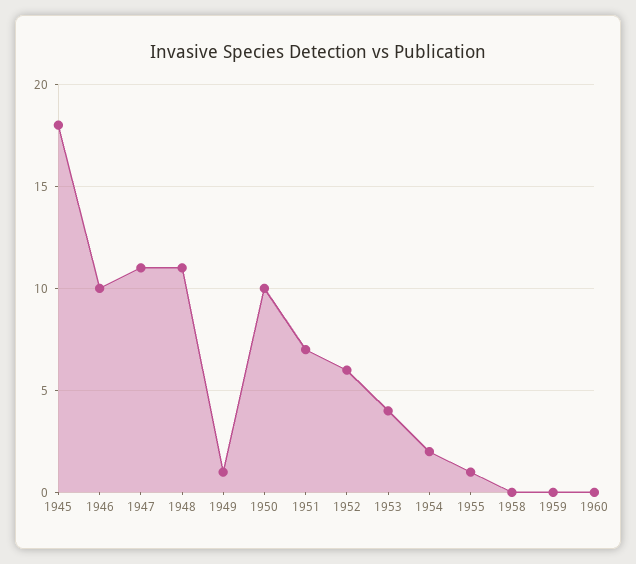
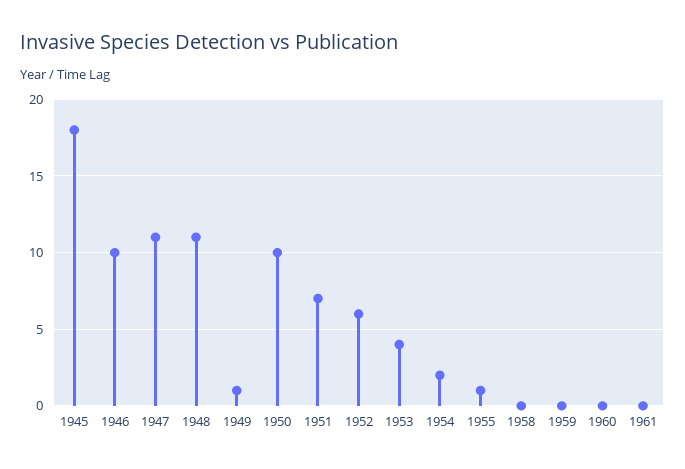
1961: none -> 0

